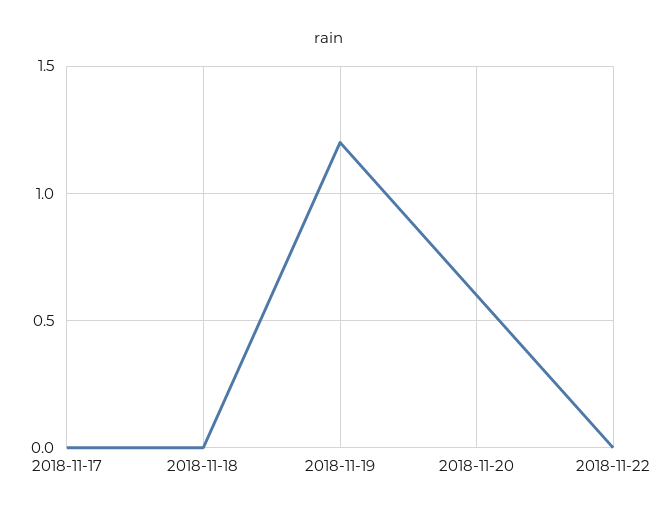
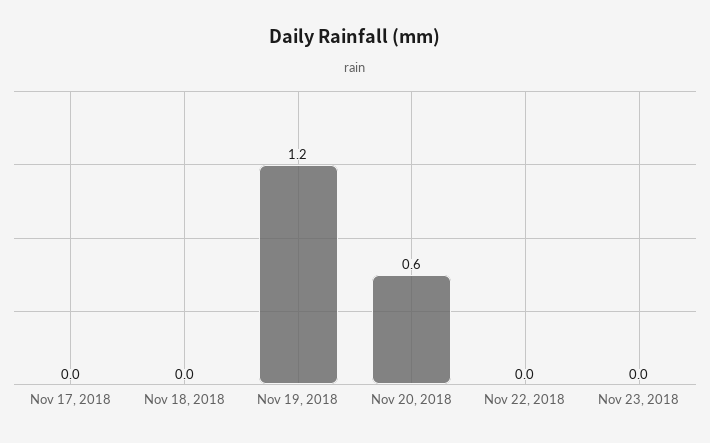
Nov 23, 2018: none -> 0

